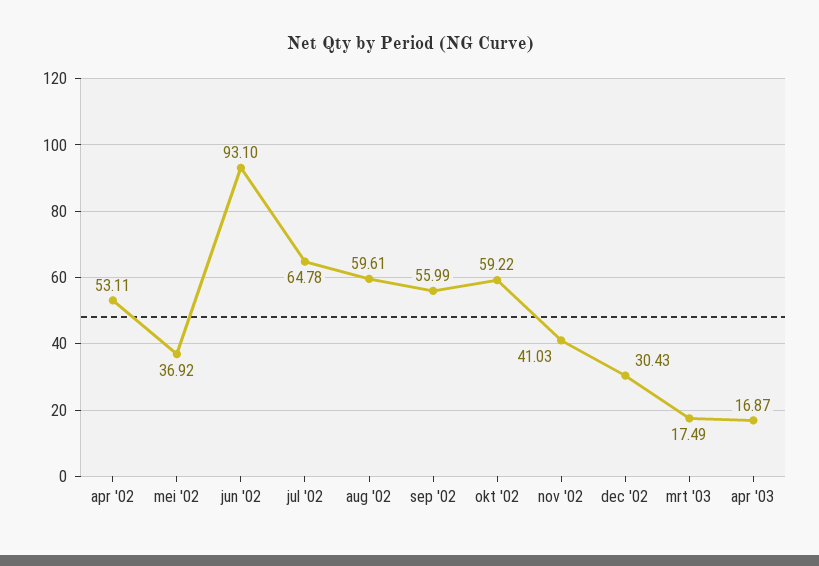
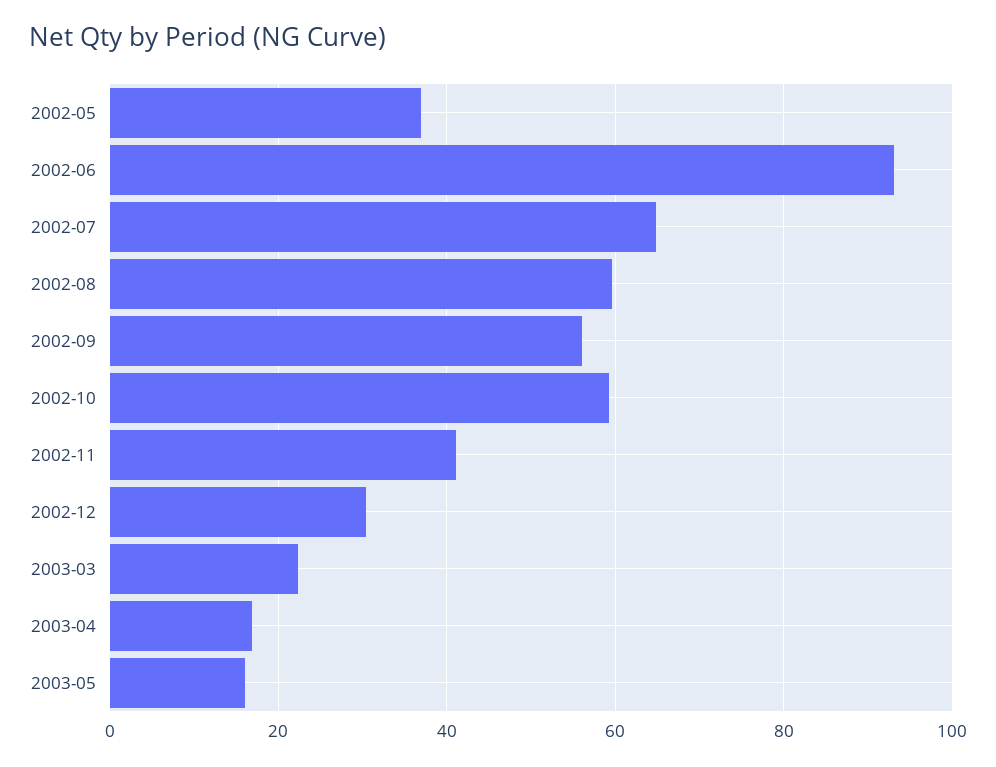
apr '02: 53.11 -> none
mrt '03: 17.49 -> 22
2003-05: none -> 16

